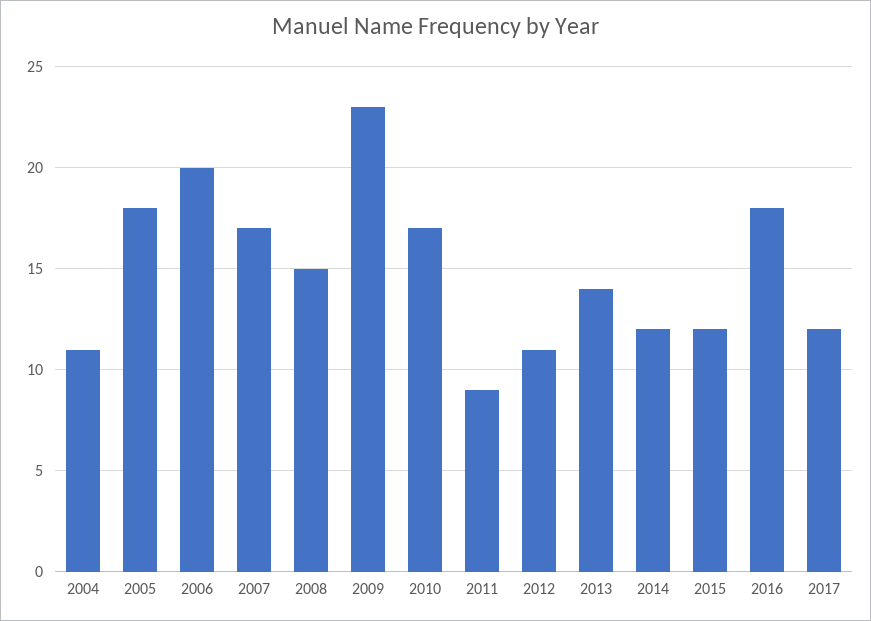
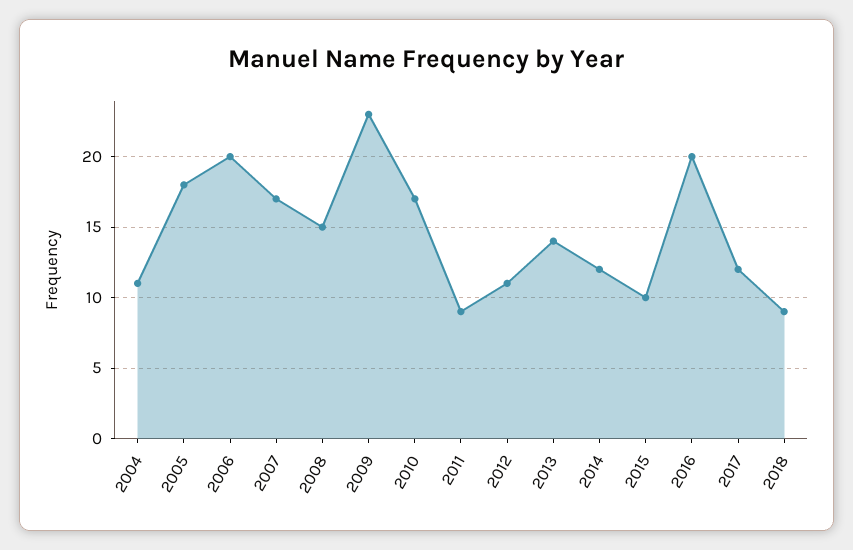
2015: 12 -> 10
2016: 18 -> 20
2018: none -> 9

